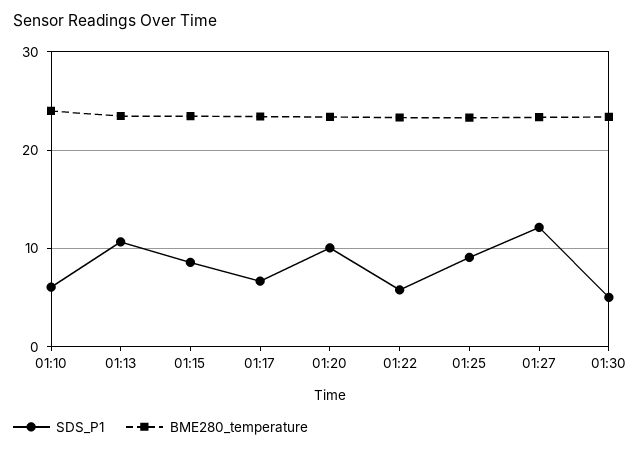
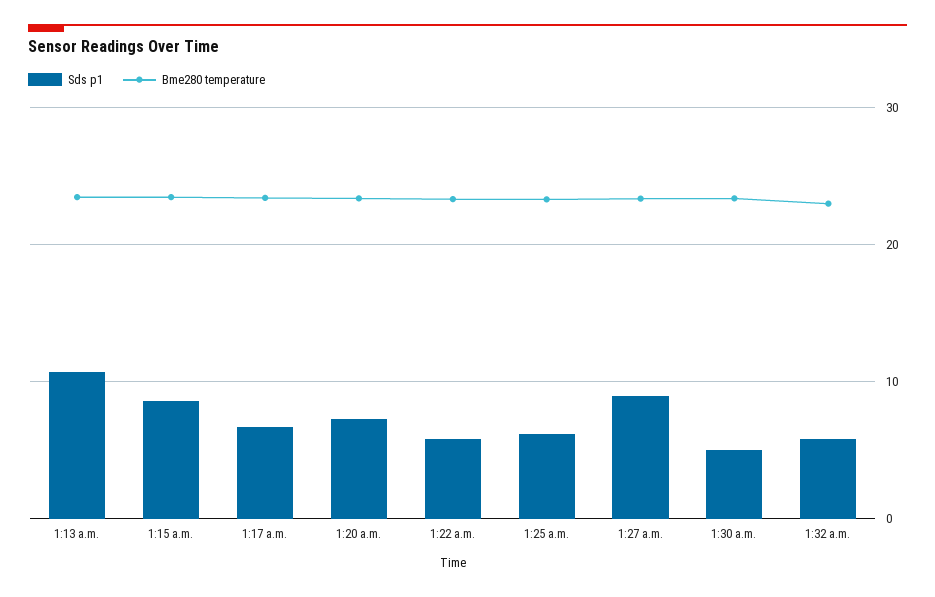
SDS_P1, 01:10: 6 -> none
BME280_temperature, 01:10: 24 -> none
SDS_P1, 01:20: 10 -> 7
SDS_P1, 01:25: 9 -> 6
SDS_P1, 01:27: 12 -> 9
SDS_P1, 1:32 a.m.: none -> 6
BME280_temperature, 1:32 a.m.: none -> 23

